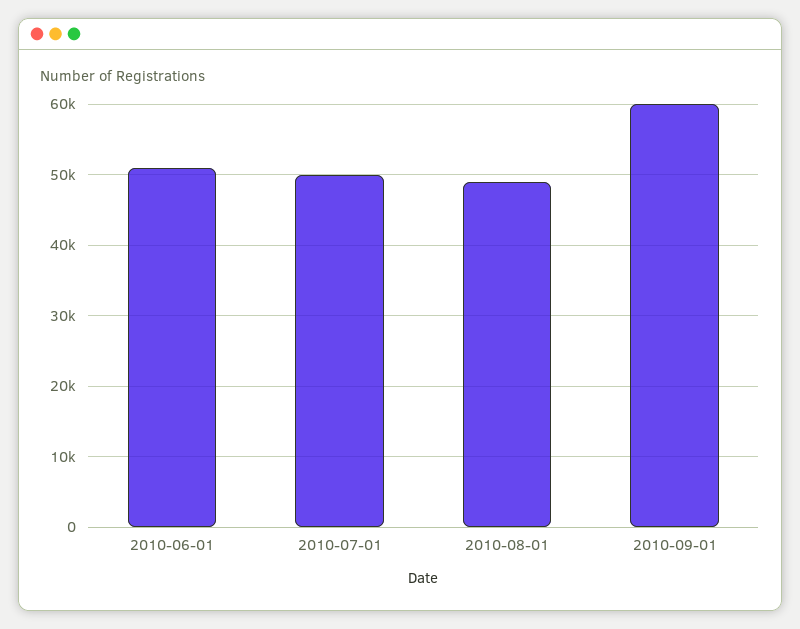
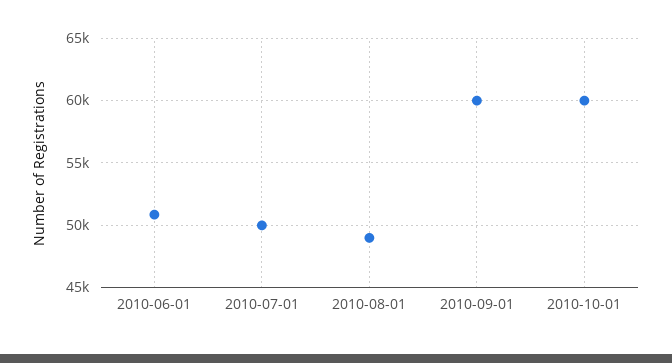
2010-10-01: none -> 60000

